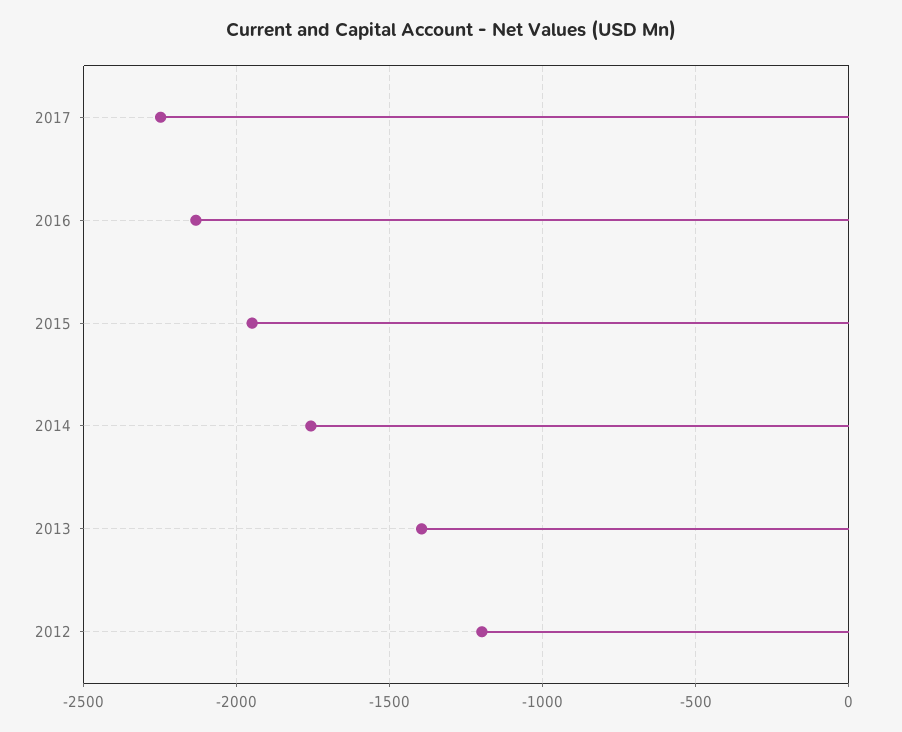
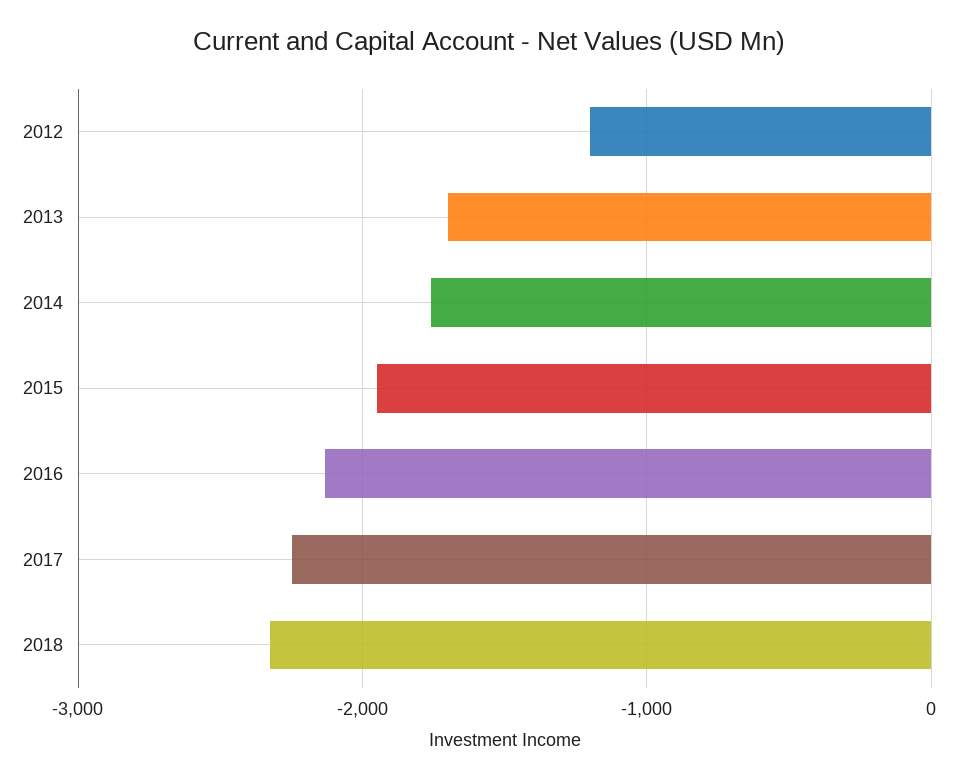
2013: -1400 -> -1700
2018: none -> -2300

